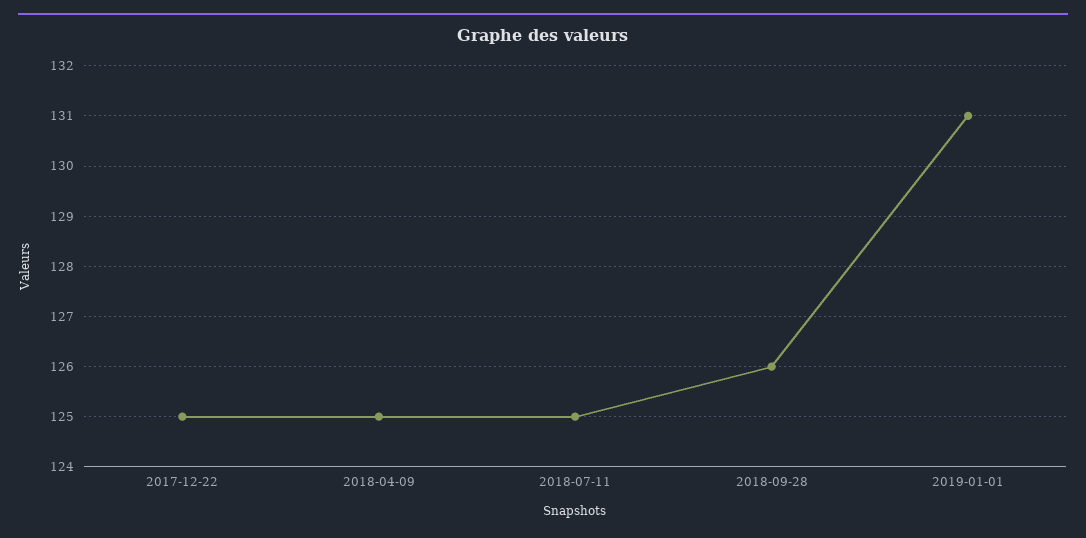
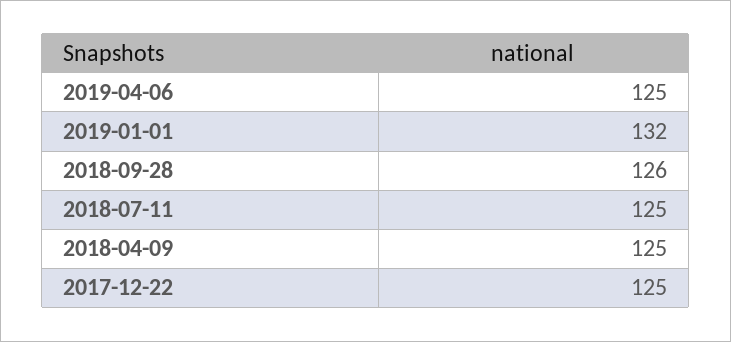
2019-01-01: 131 -> 132
2019-04-06: none -> 125

